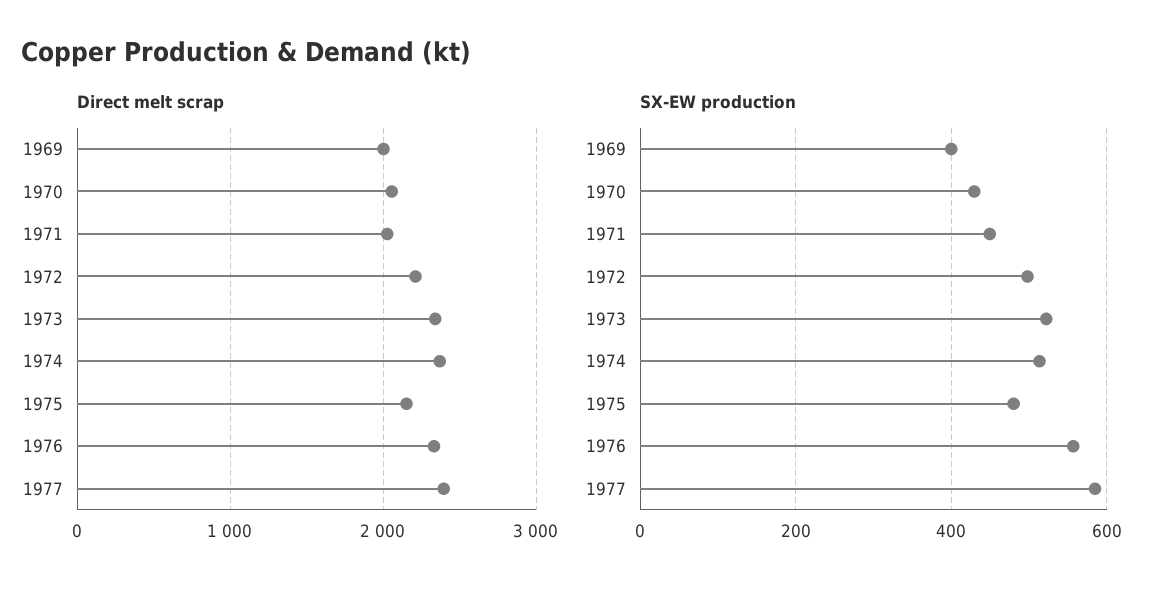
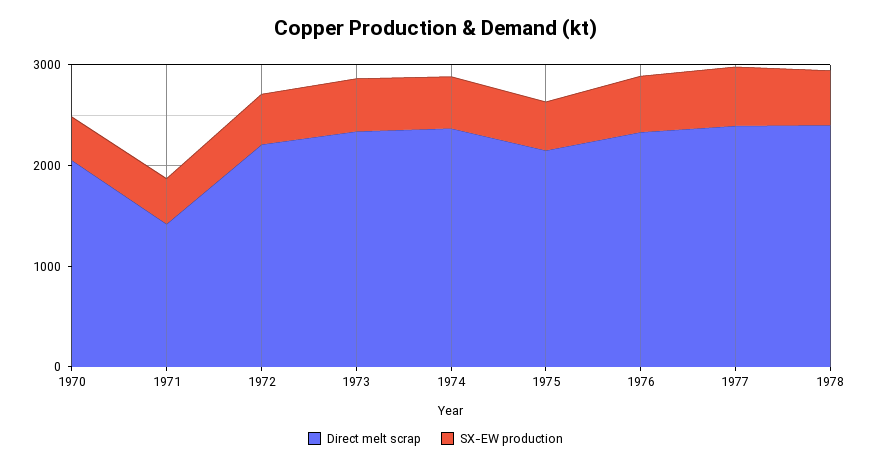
Direct melt scrap, 1969: 2000 -> none
Direct melt scrap, 1971: 2000 -> 1400
SX-EW production, 1969: 400 -> none
Direct melt scrap, 1978: none -> 2400
SX-EW production, 1978: none -> 600

